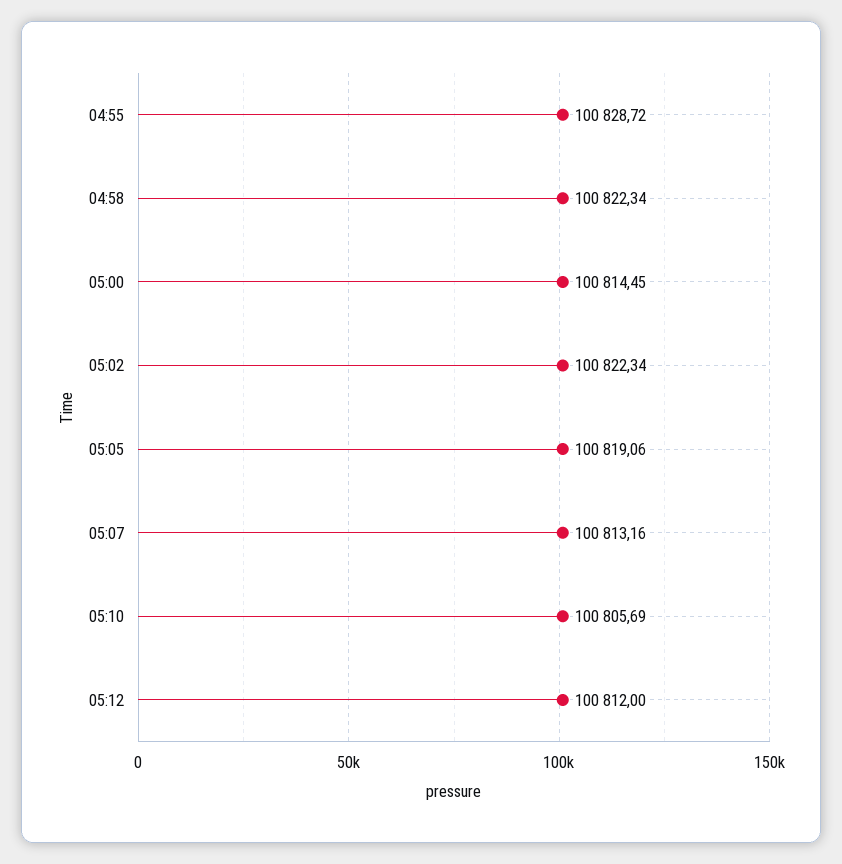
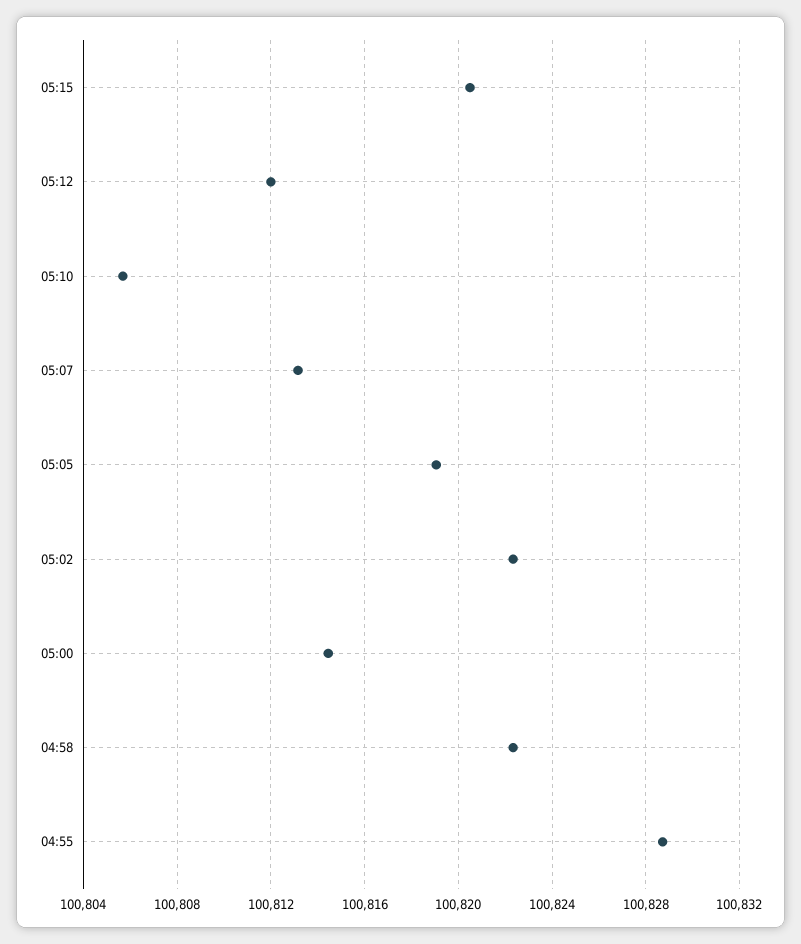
05:15: none -> 100820.5

